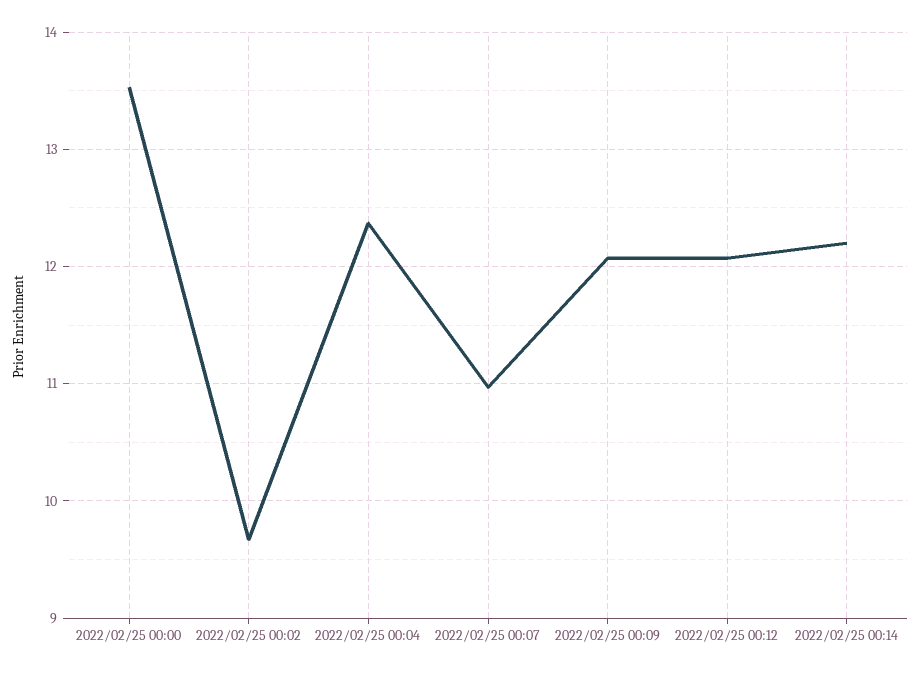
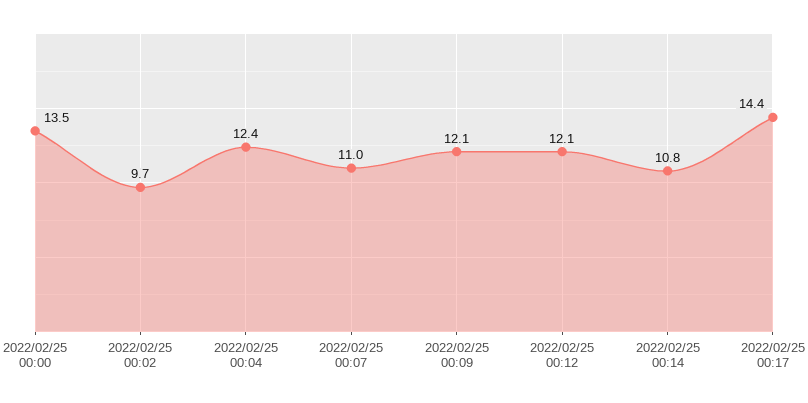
2022/02/25 00:14: 12.2 -> 10.8
2022/02/25 00:17: none -> 14.4

